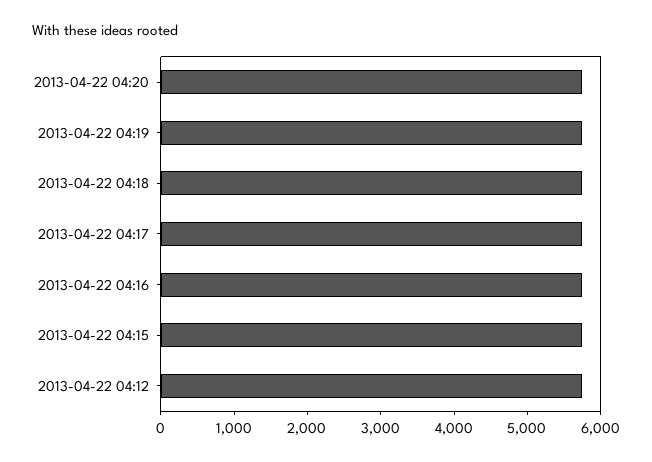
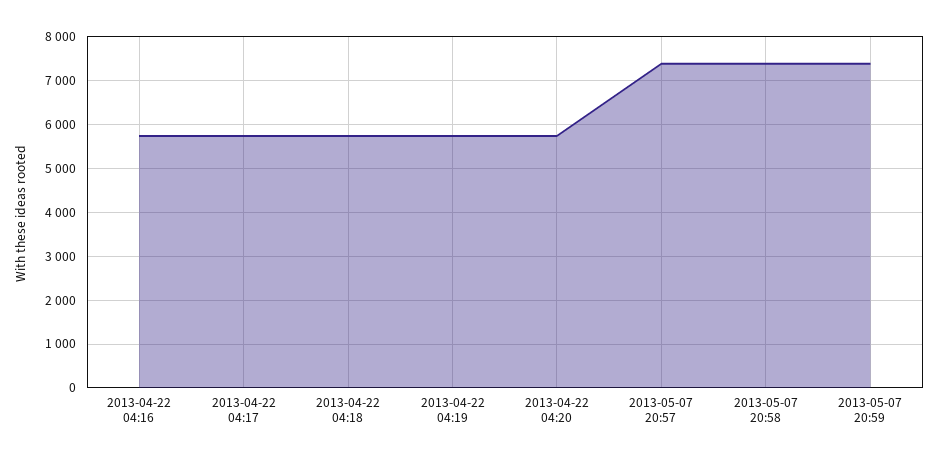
2013-04-22 04:15: 5800 -> none
2013-04-22 04:12: 5800 -> none
2013-05-07 20:57: none -> 7400
2013-05-07 20:58: none -> 7400
2013-05-07 20:59: none -> 7400

